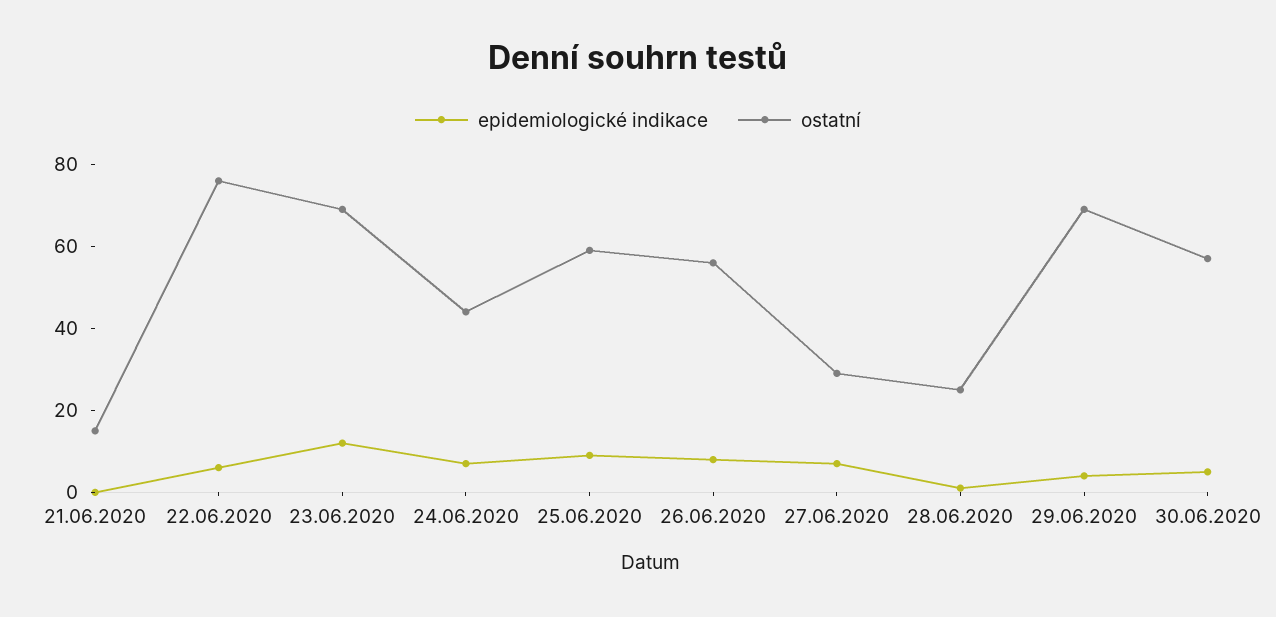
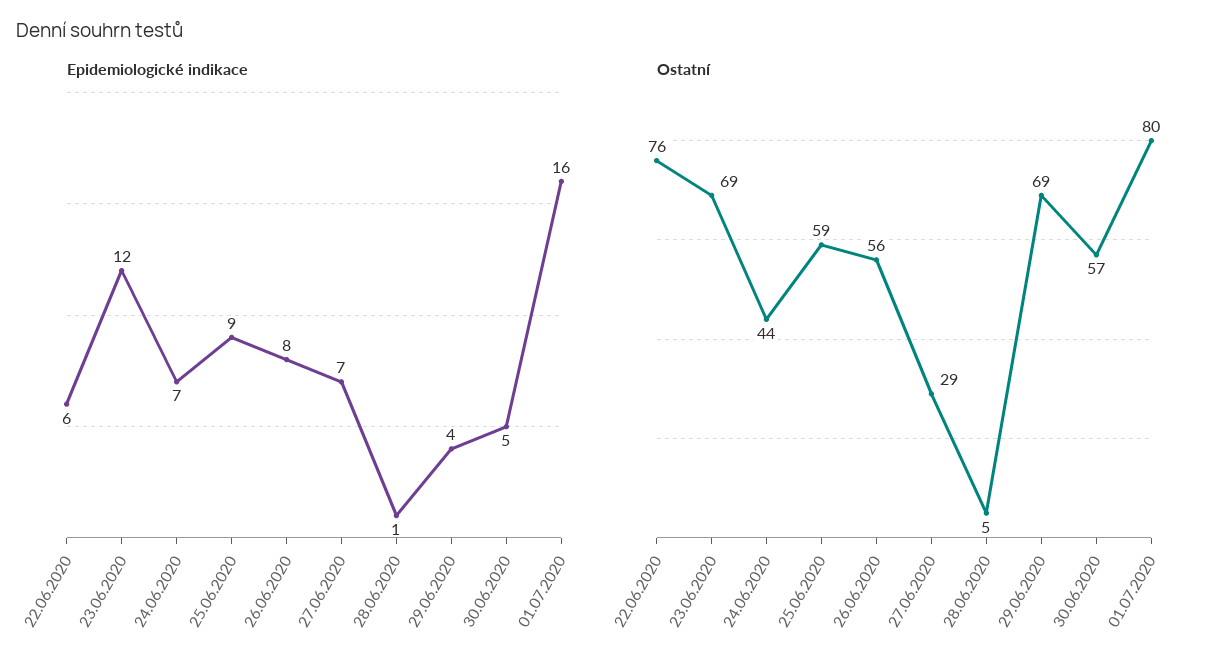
epidemiologické indikace, 21.06.2020: 0 -> none
ostatní, 21.06.2020: 15 -> none
ostatní, 28.06.2020: 25 -> 5
epidemiologické indikace, 01.07.2020: none -> 16
ostatní, 01.07.2020: none -> 80

